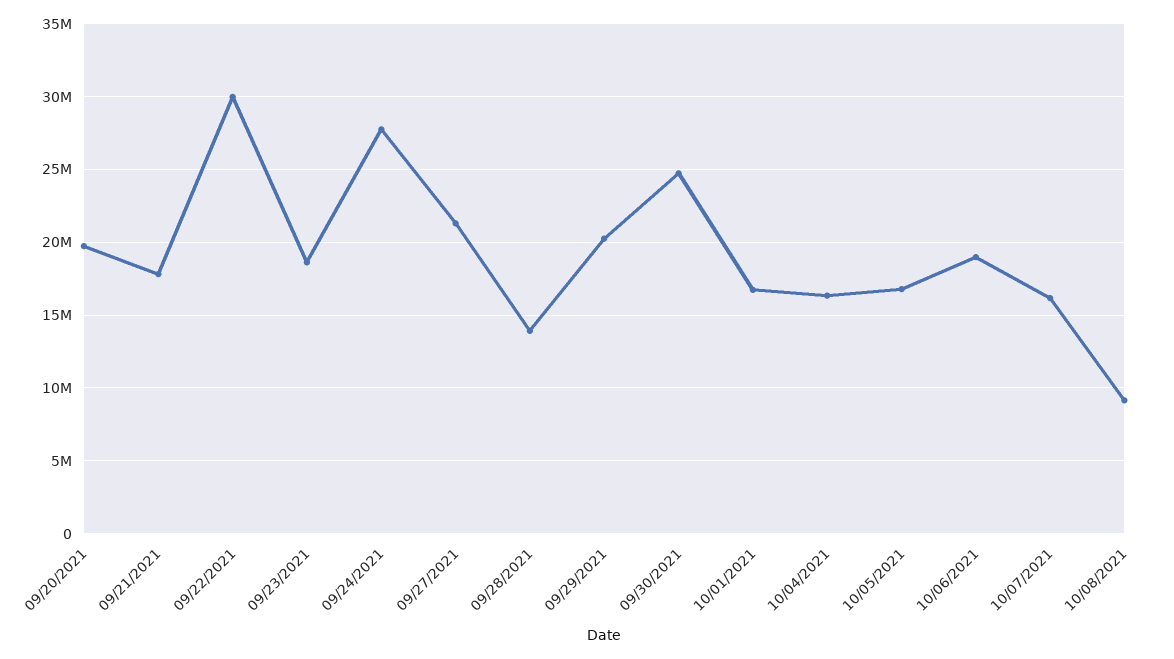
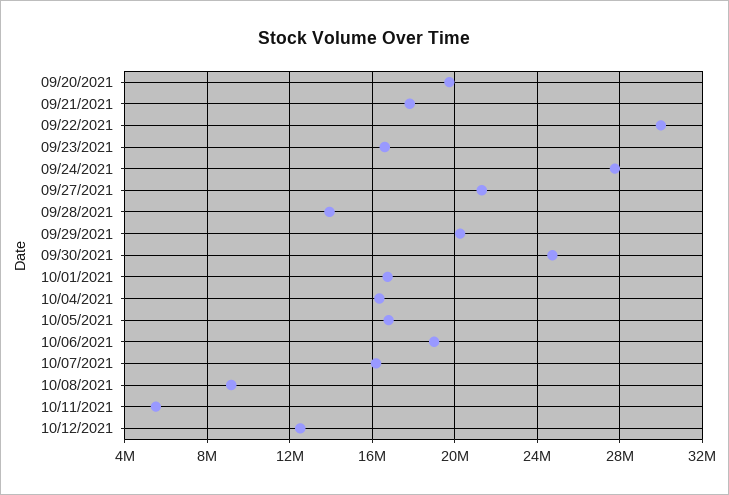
09/23/2021: 18500000 -> 16500000
10/11/2021: none -> 5500000
10/12/2021: none -> 12500000

